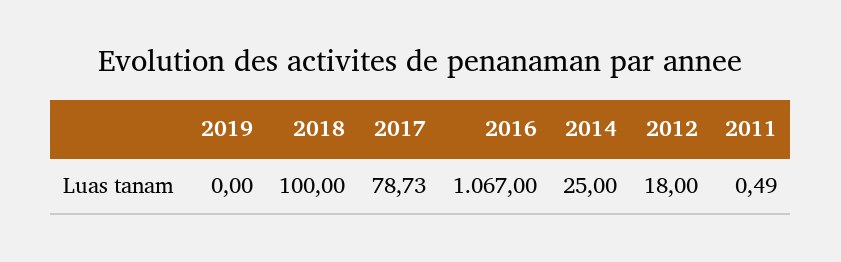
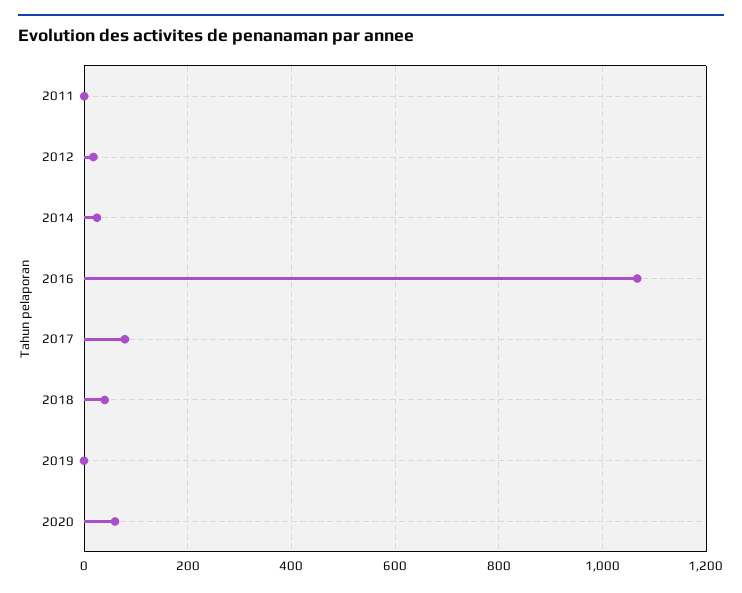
2018: 100 -> 40
2020: none -> 60

